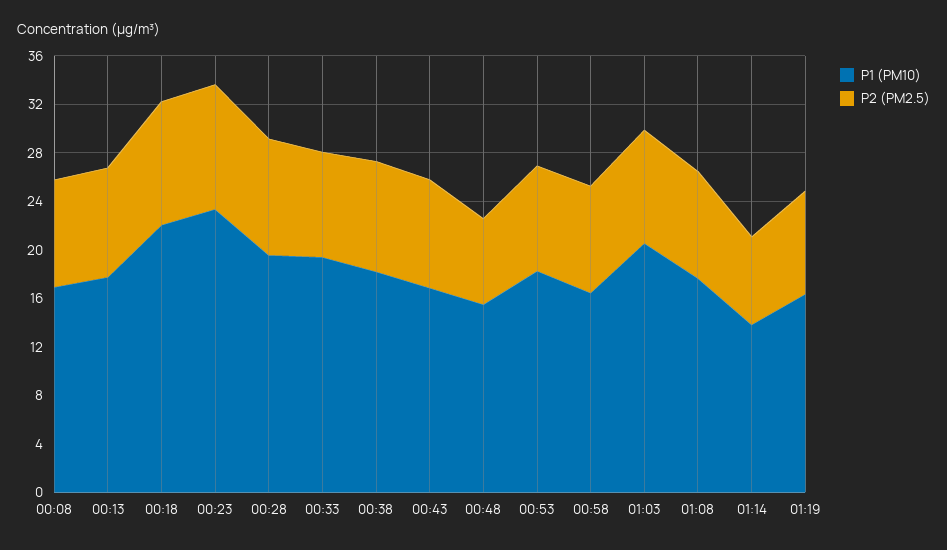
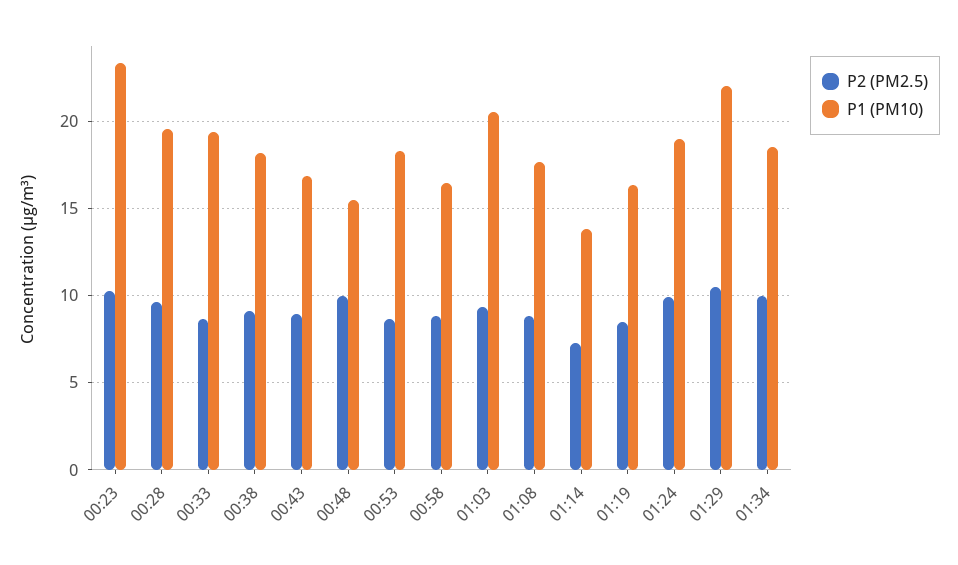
P1 (PM10), 00:08: 17 -> none
P2 (PM2.5), 00:08: 9 -> none
P1 (PM10), 00:13: 18 -> none
P2 (PM2.5), 00:13: 9 -> none
P1 (PM10), 00:18: 22 -> none
P2 (PM2.5), 00:18: 10 -> none
P2 (PM2.5), 00:48: 7 -> 10
P2 (PM2.5), 01:24: none -> 10
P1 (PM10), 01:24: none -> 19
P2 (PM2.5), 01:29: none -> 10.5
P1 (PM10), 01:29: none -> 22
P2 (PM2.5), 01:34: none -> 10
P1 (PM10), 01:34: none -> 18.5

